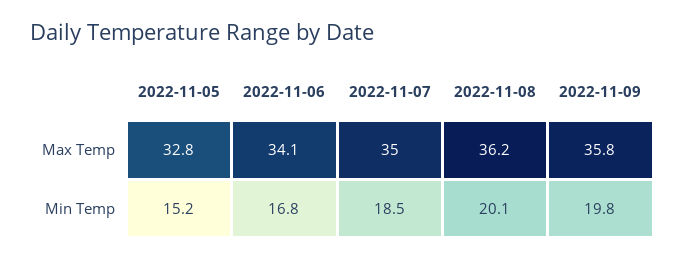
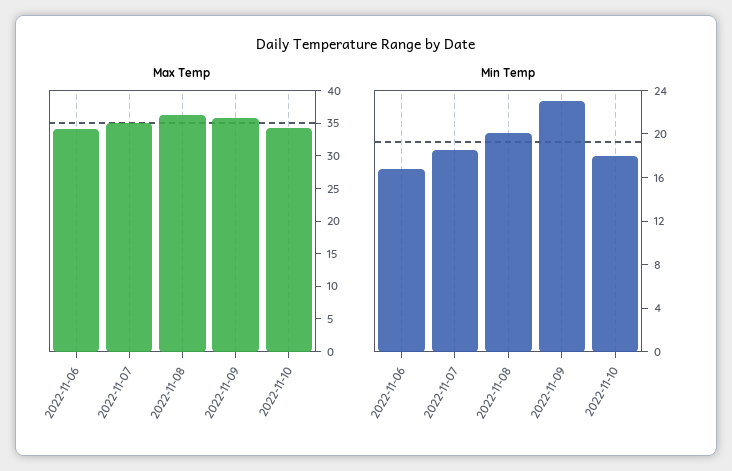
Max Temp, 2022-11-05: 32.8 -> none
Min Temp, 2022-11-05: 15.2 -> none
Min Temp, 2022-11-09: 19.8 -> 23
Max Temp, 2022-11-10: none -> 35
Min Temp, 2022-11-10: none -> 18

